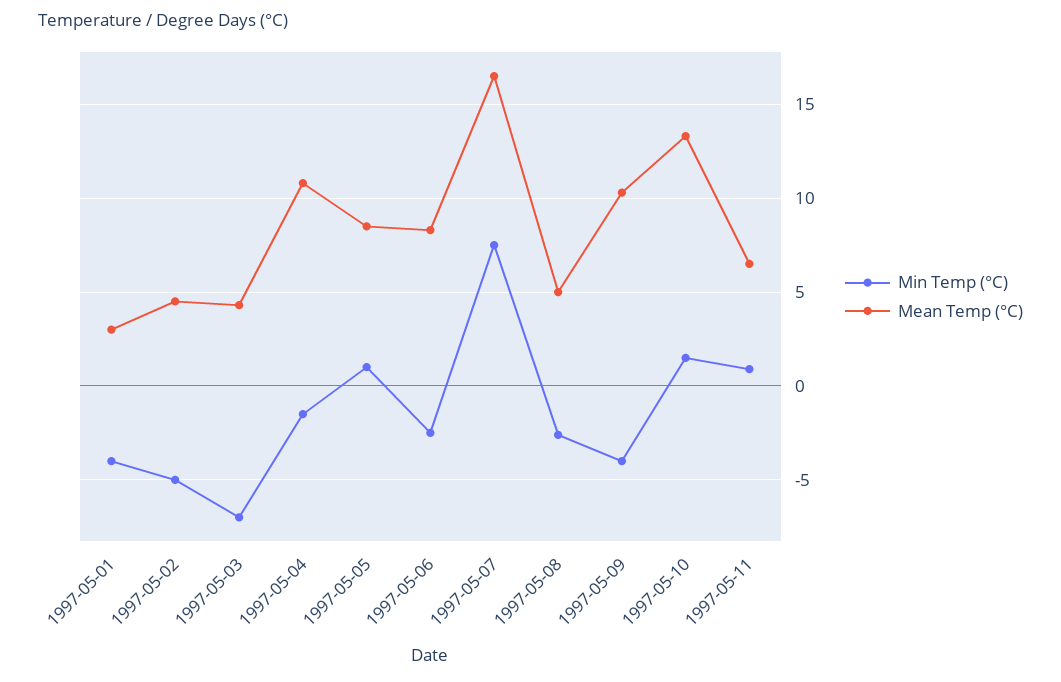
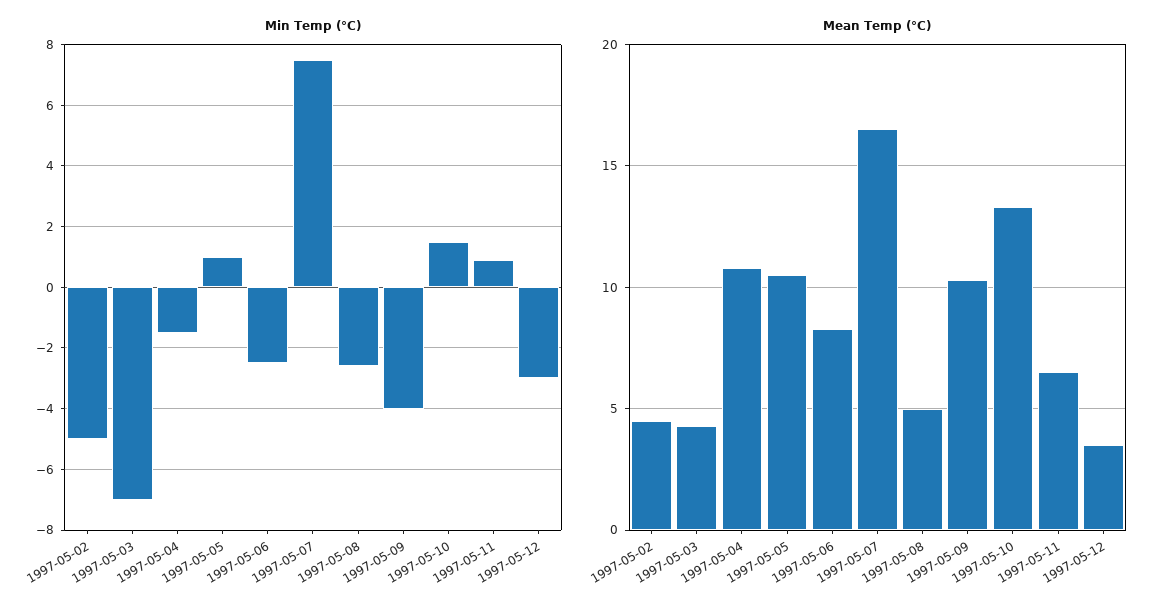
Min Temp (°C), 1997-05-01: -4 -> none
Mean Temp (°C), 1997-05-01: 3 -> none
Mean Temp (°C), 1997-05-05: 8.5 -> 10.5
Min Temp (°C), 1997-05-12: none -> -3
Mean Temp (°C), 1997-05-12: none -> 3.5

